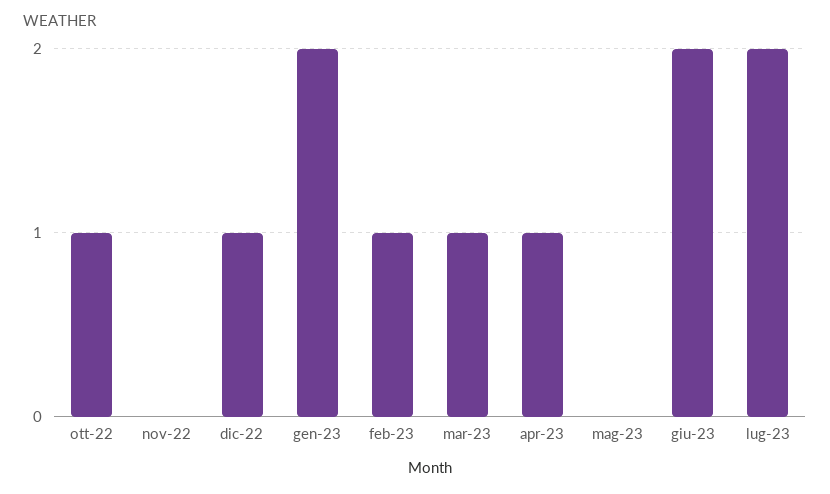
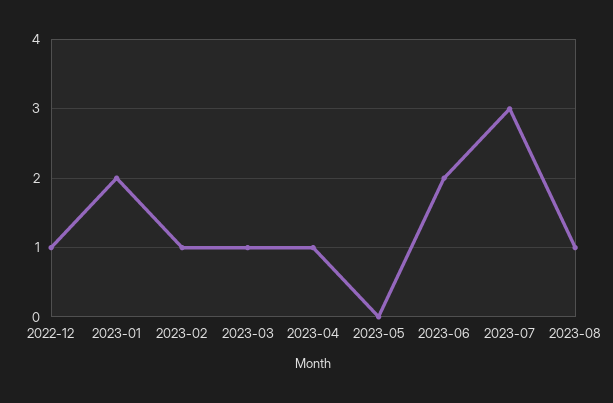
ott-22: 1 -> none
nov-22: 0 -> none
lug-23: 2 -> 3
2023-08: none -> 1

